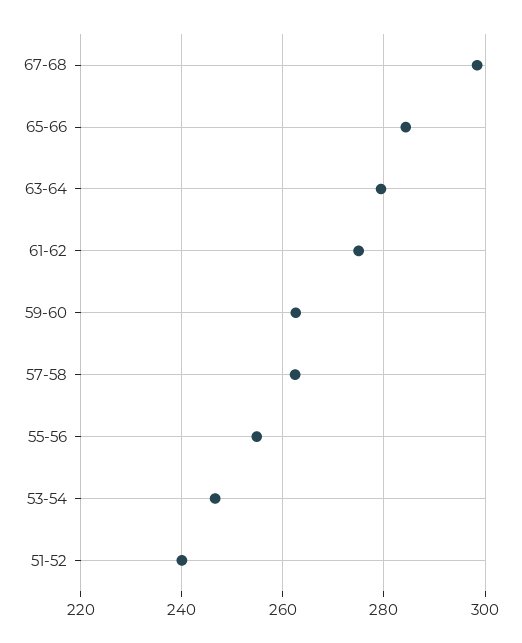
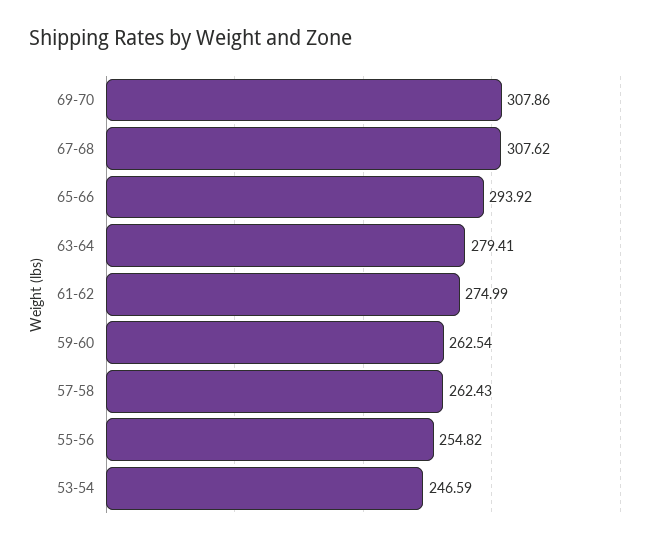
67-68: 298 -> 307.62
65-66: 284 -> 293.92
51-52: 240 -> none
69-70: none -> 307.86

